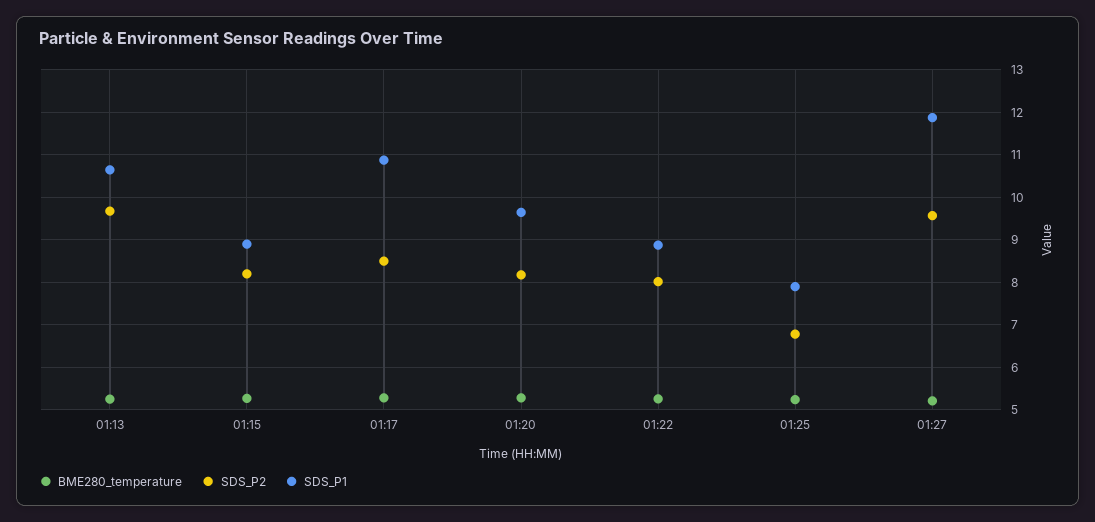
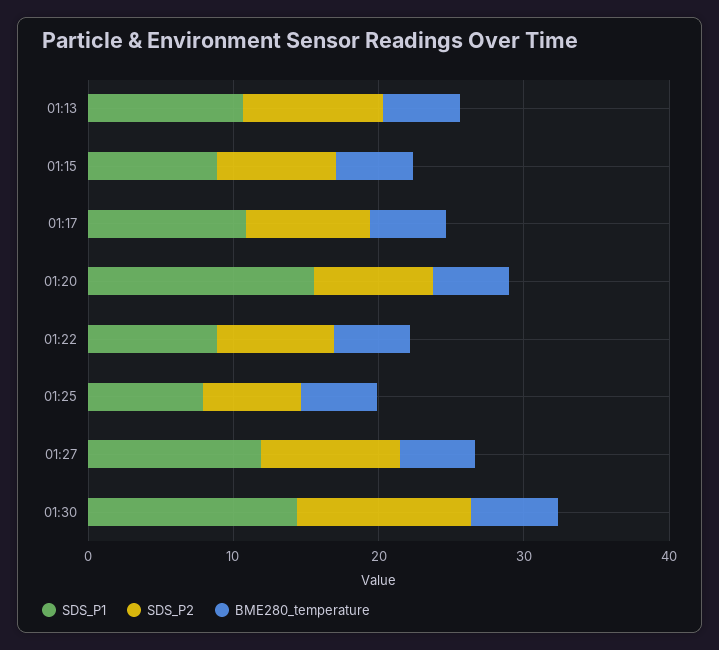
SDS_P1, 01:20: 9.6 -> 16
SDS_P1, 01:30: none -> 14
SDS_P2, 01:30: none -> 12
BME280_temperature, 01:30: none -> 6

